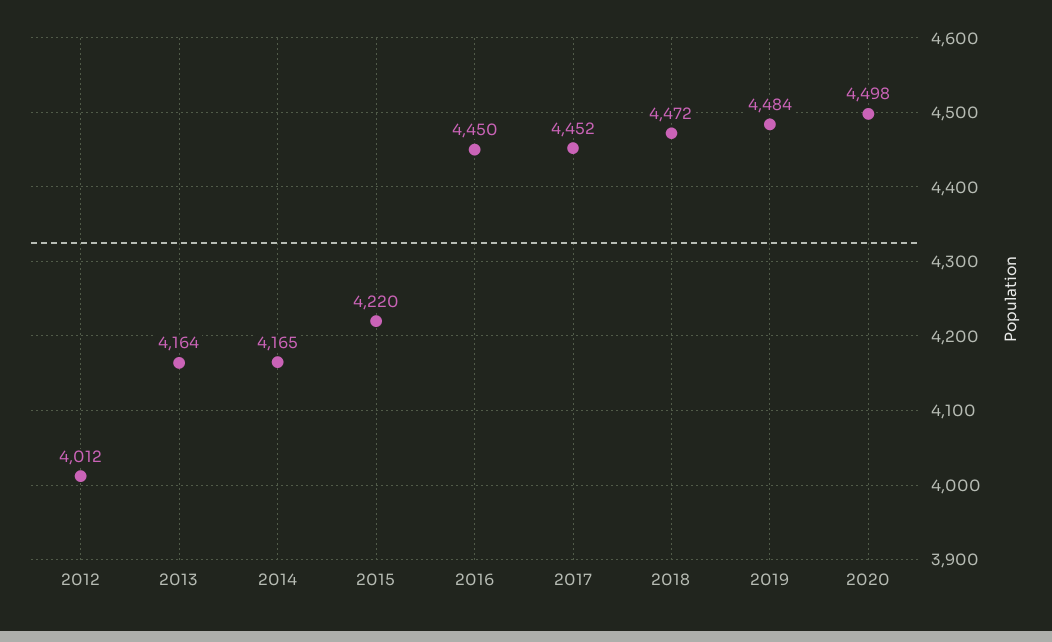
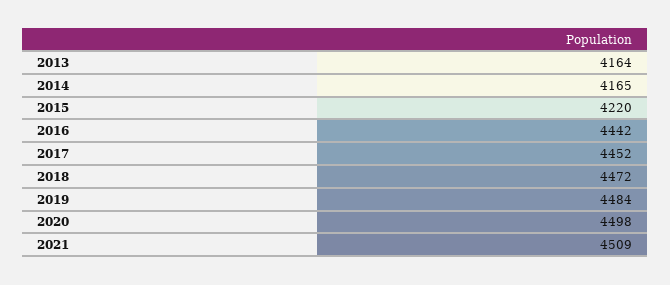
2012: 4012 -> none
2016: 4450 -> 4442
2021: none -> 4509

